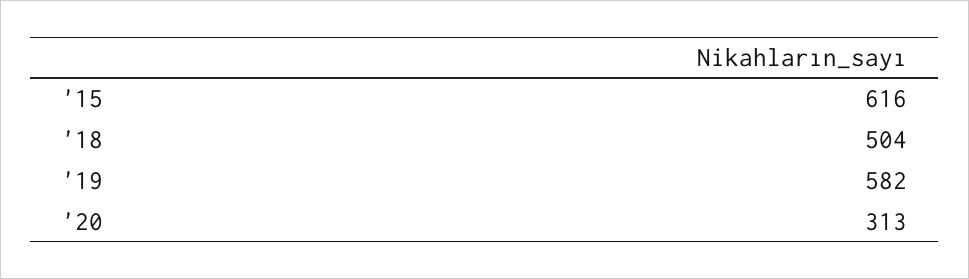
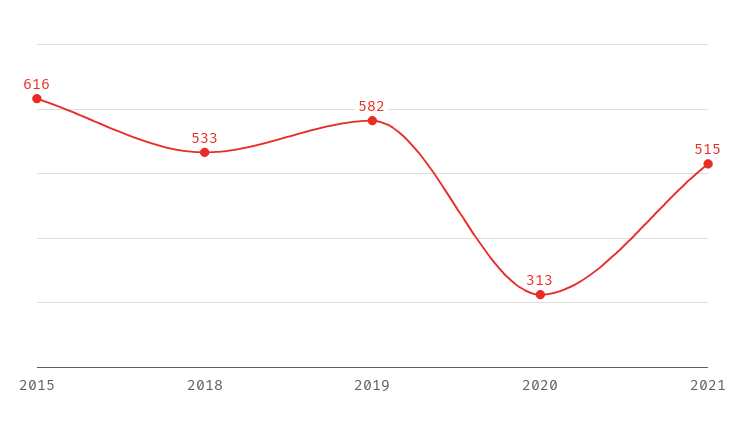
'18: 504 -> 533
2021: none -> 515

